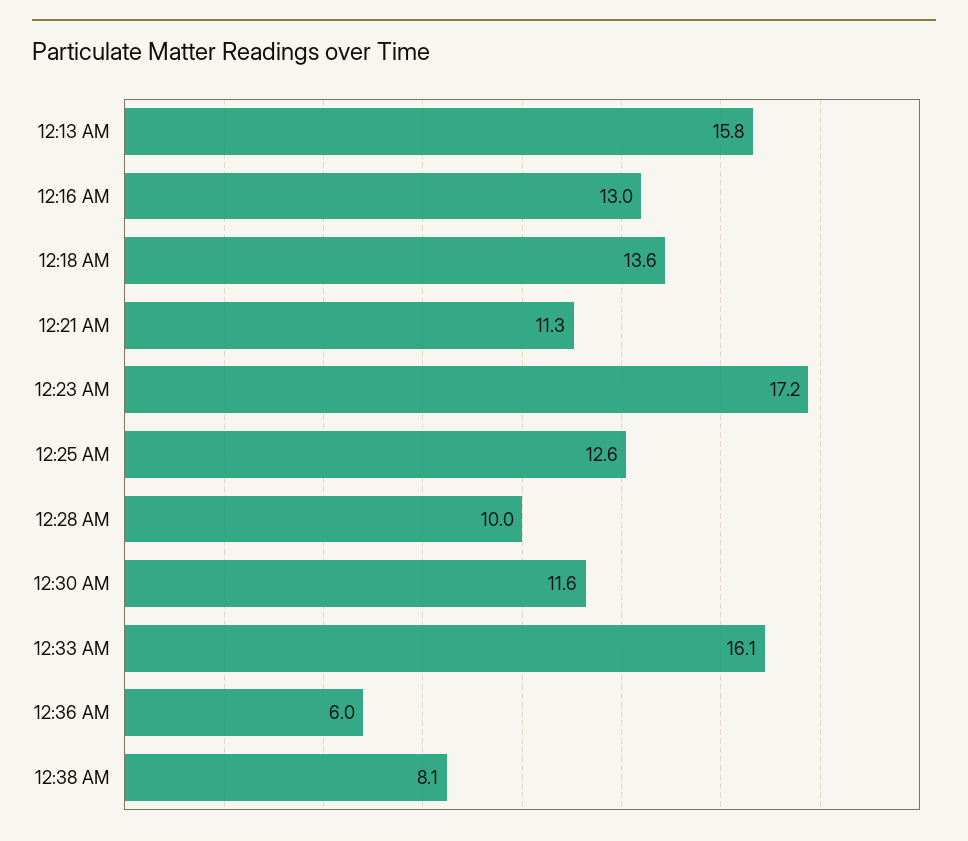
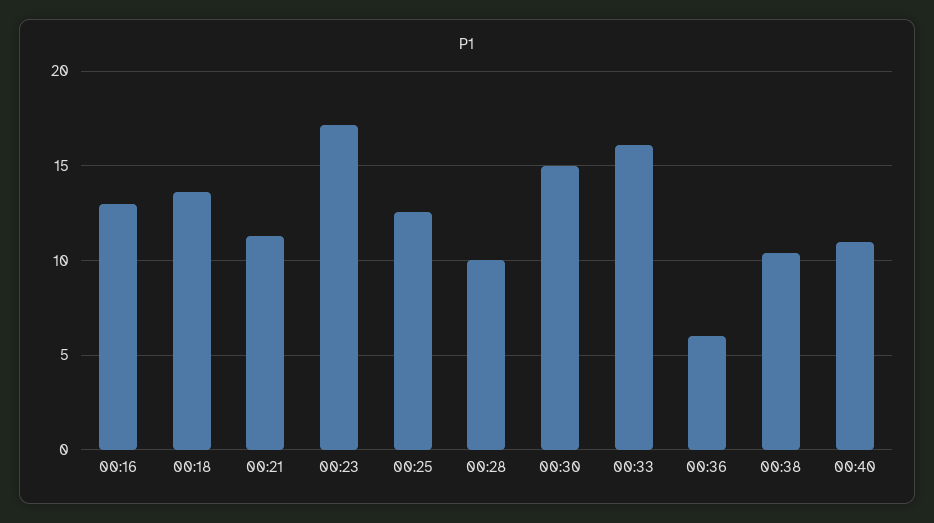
12:13 AM: 15.8 -> none
12:30 AM: 11.6 -> 15
12:38 AM: 8.1 -> 10.5
00:40: none -> 11

